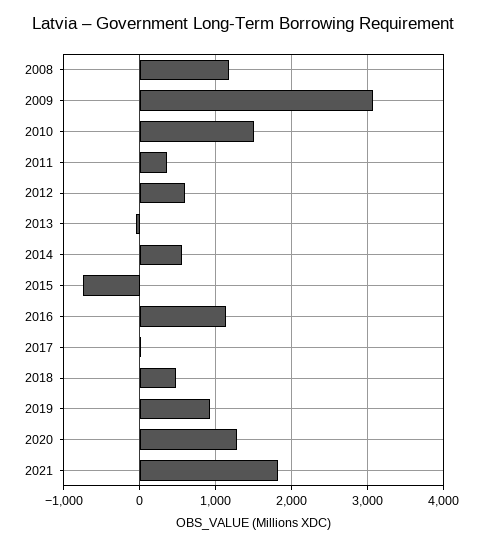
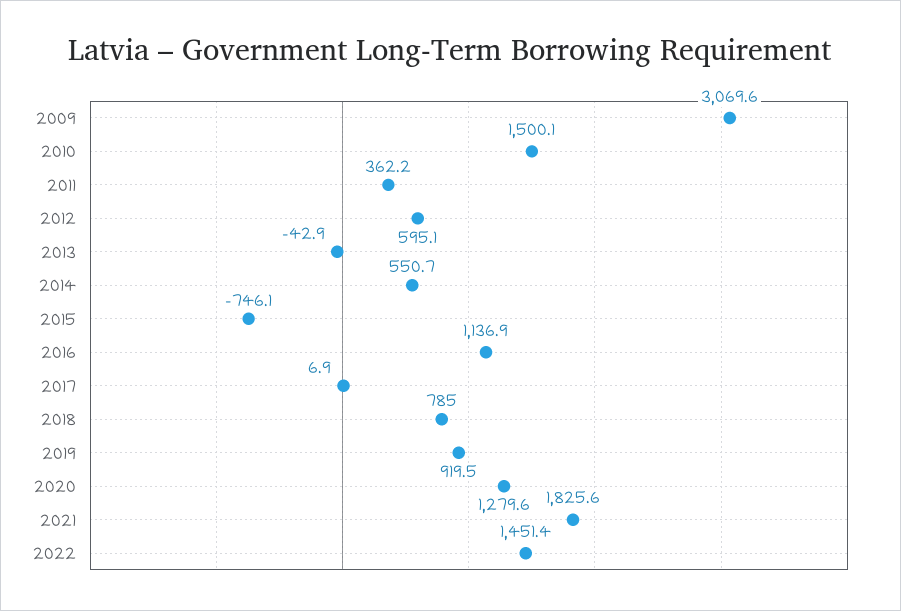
2008: 1200 -> none
2018: 500 -> 785
2022: none -> 1451.4

